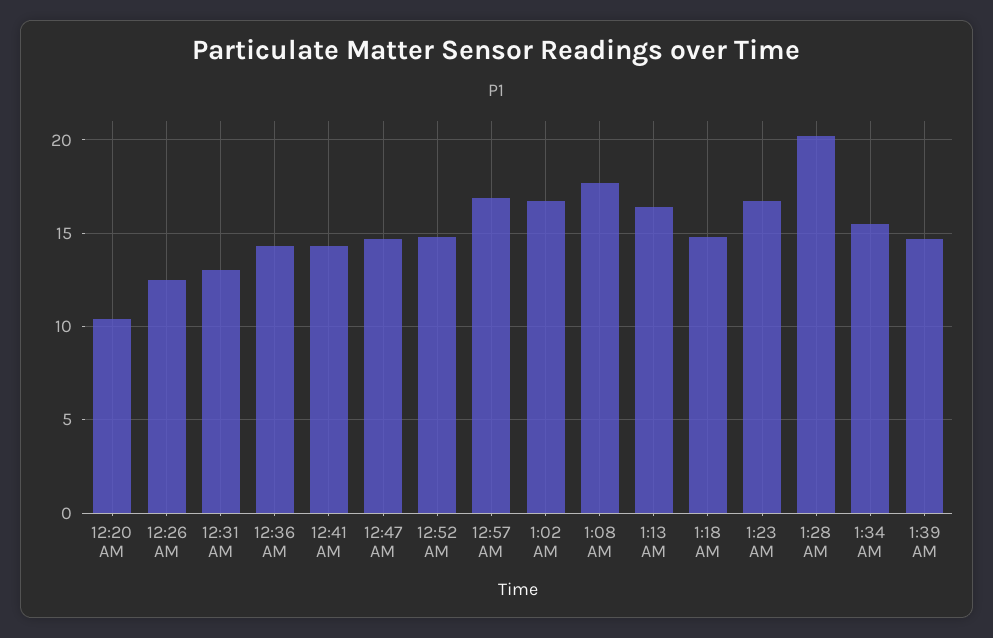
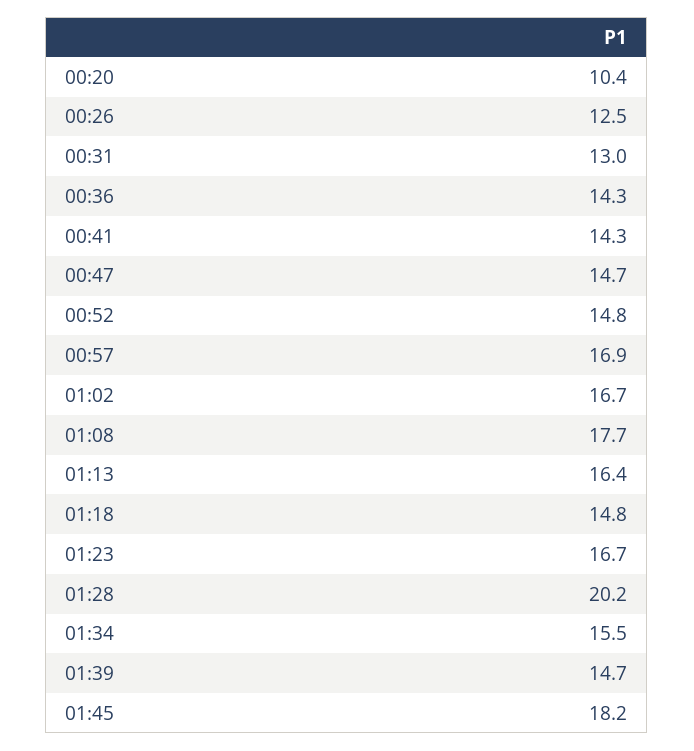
01:45: none -> 18.2

